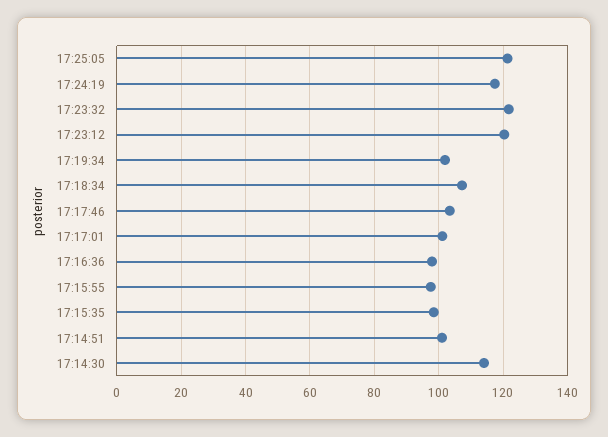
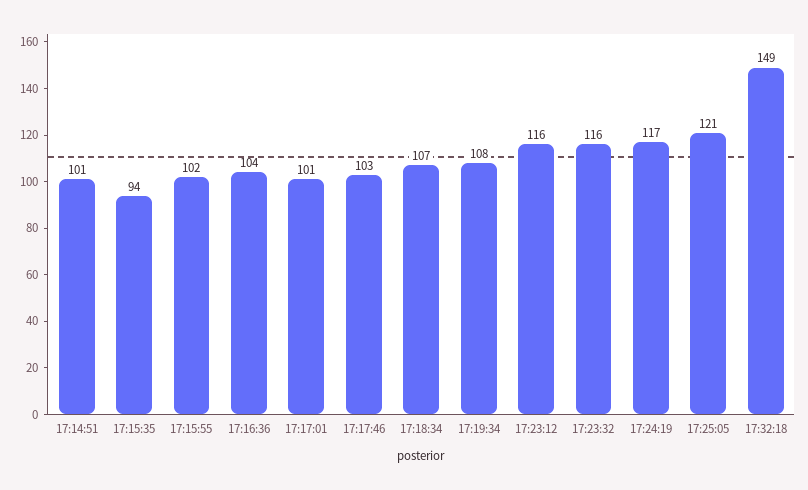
17:23:32: 122 -> 116
17:23:12: 120 -> 116
17:19:34: 102 -> 108
17:16:36: 98 -> 104
17:15:55: 98 -> 102
17:15:35: 98 -> 94
17:14:30: 114 -> none
17:32:18: none -> 149

